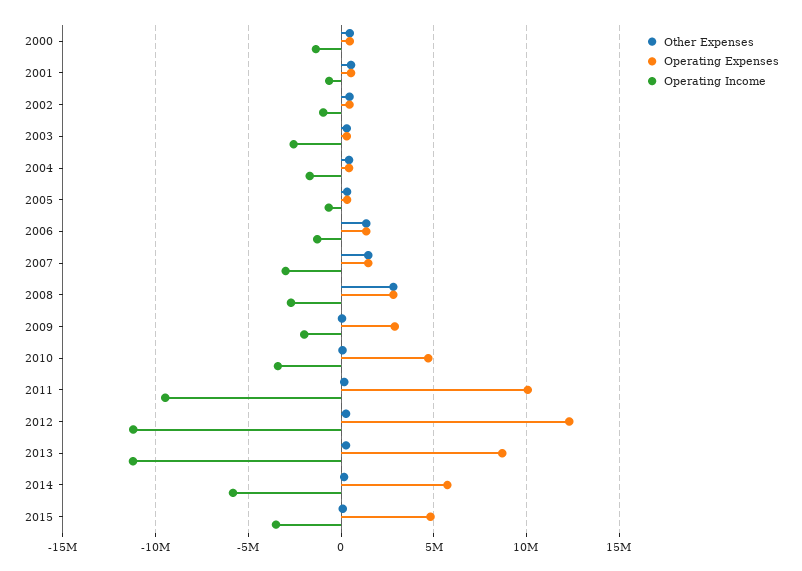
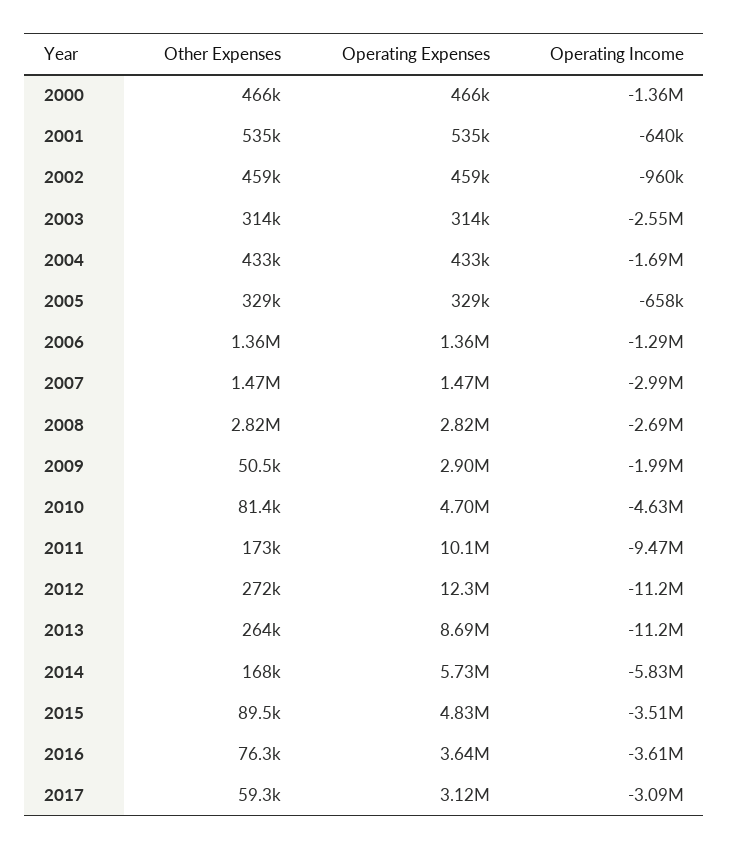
Operating Income, 2010: -3500000 -> -4630000
Other Expenses, 2016: none -> 76300
Operating Expenses, 2016: none -> 3640000
Operating Income, 2016: none -> -3610000
Other Expenses, 2017: none -> 59300
Operating Expenses, 2017: none -> 3120000
Operating Income, 2017: none -> -3090000

